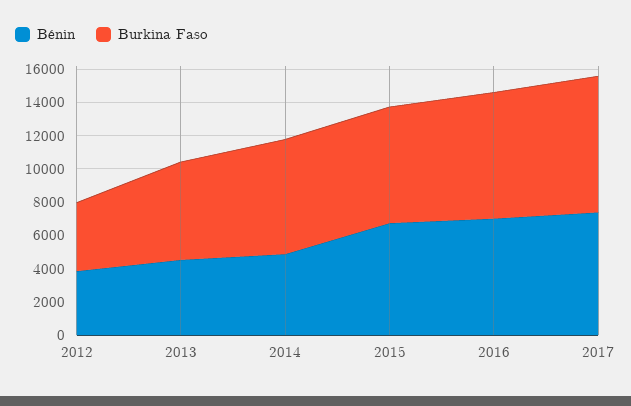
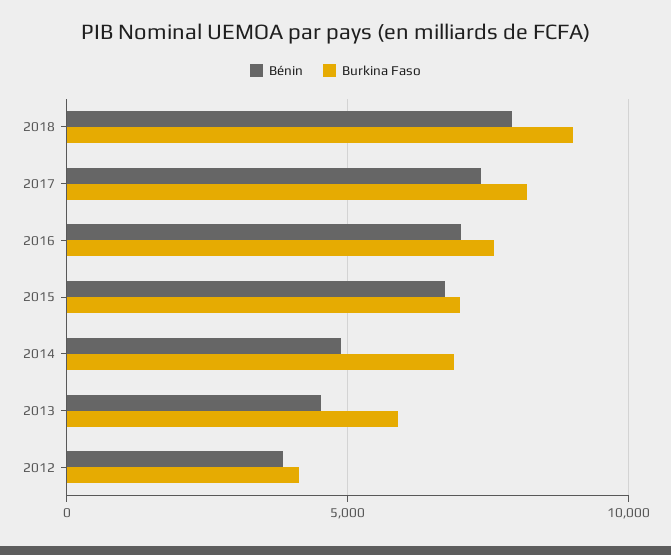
Bénin, 2018: none -> 8000
Burkina Faso, 2018: none -> 9000

